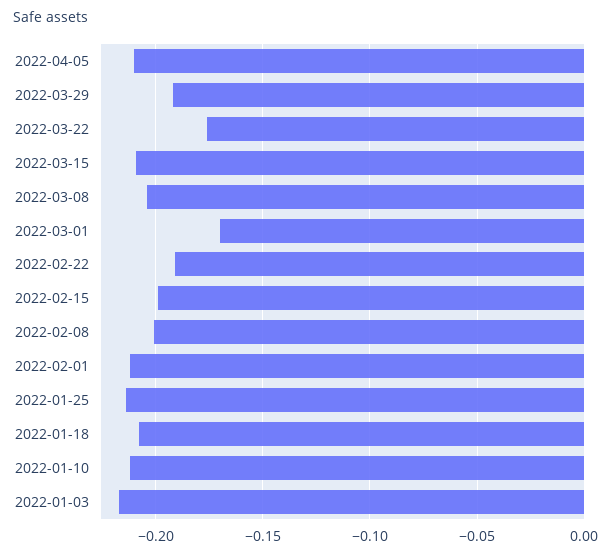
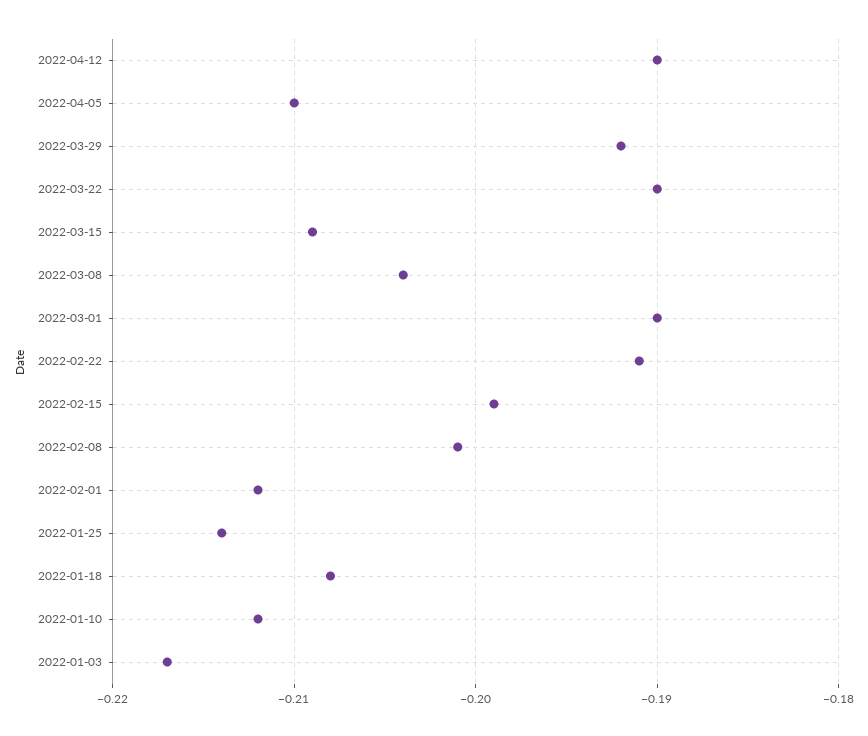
2022-03-22: -0.175 -> -0.19
2022-03-01: -0.17 -> -0.19
2022-04-12: none -> -0.19

